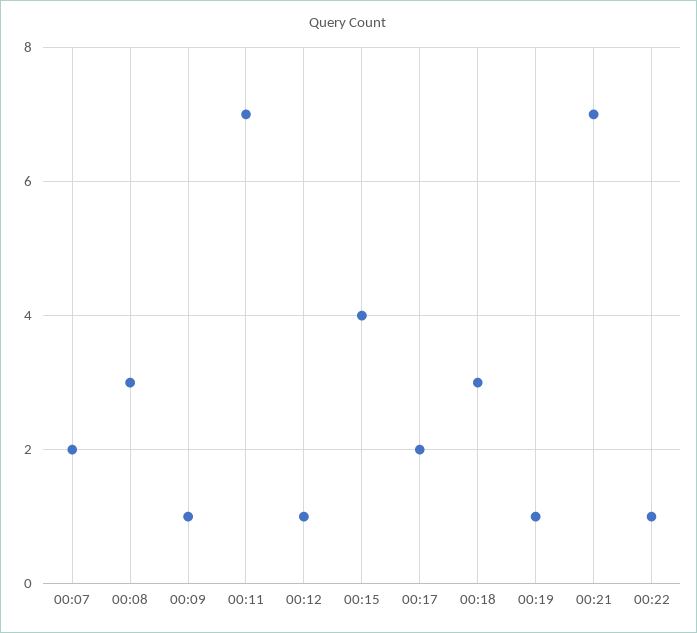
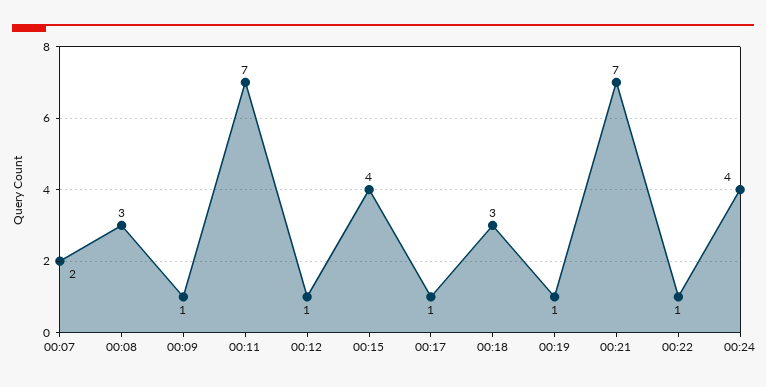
00:17: 2 -> 1
00:24: none -> 4

